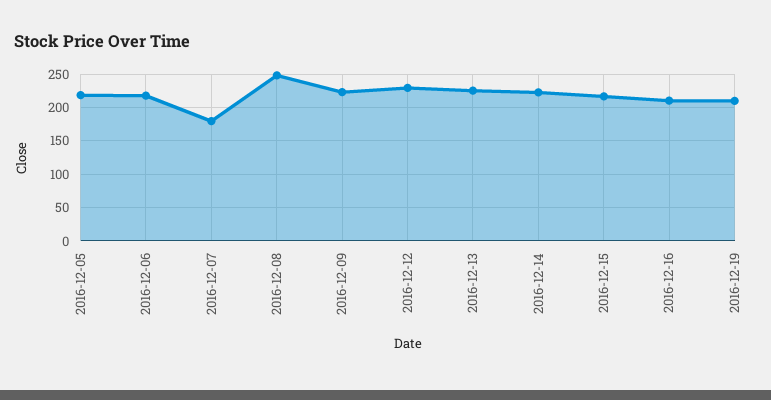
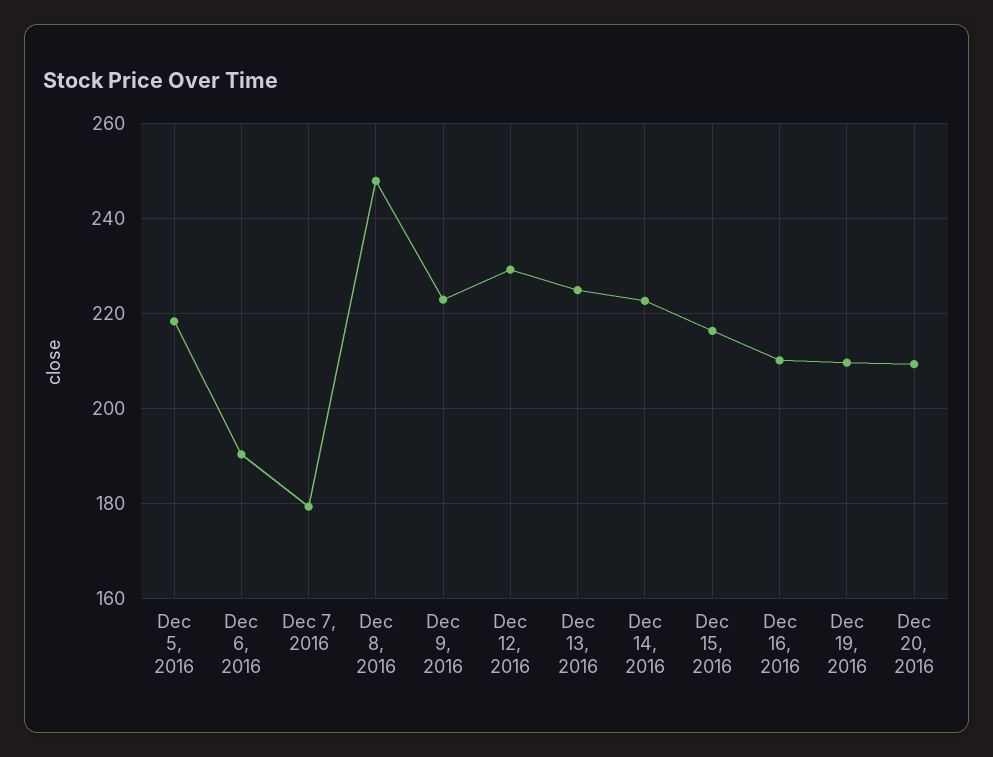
2016-12-06: 220 -> 190
Dec 20, 2016: none -> 210

